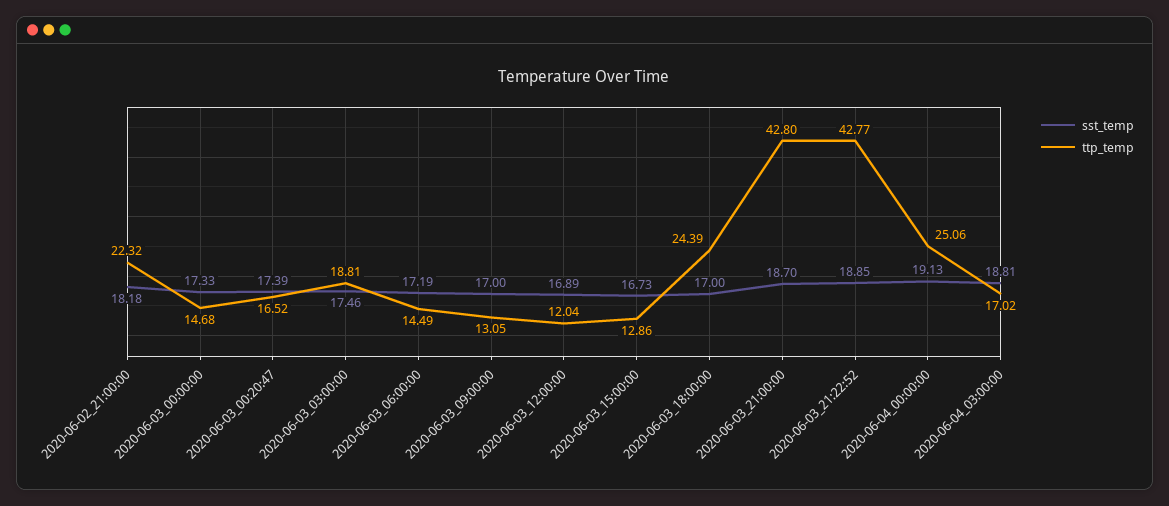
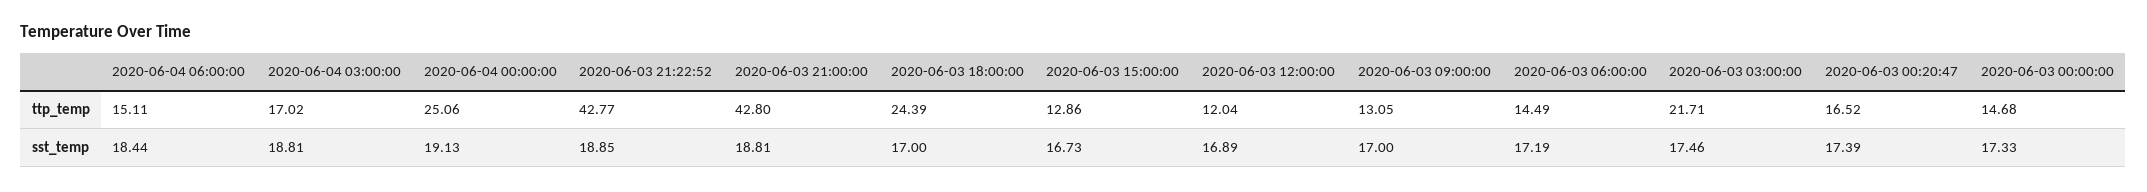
sst_temp, 2020-06-02_21:00:00: 18.18 -> none
ttp_temp, 2020-06-02_21:00:00: 22.32 -> none
ttp_temp, 2020-06-03_03:00:00: 18.81 -> 21.71
sst_temp, 2020-06-03_21:00:00: 18.7 -> 18.81
ttp_temp, 2020-06-04 06:00:00: none -> 15.11
sst_temp, 2020-06-04 06:00:00: none -> 18.44

